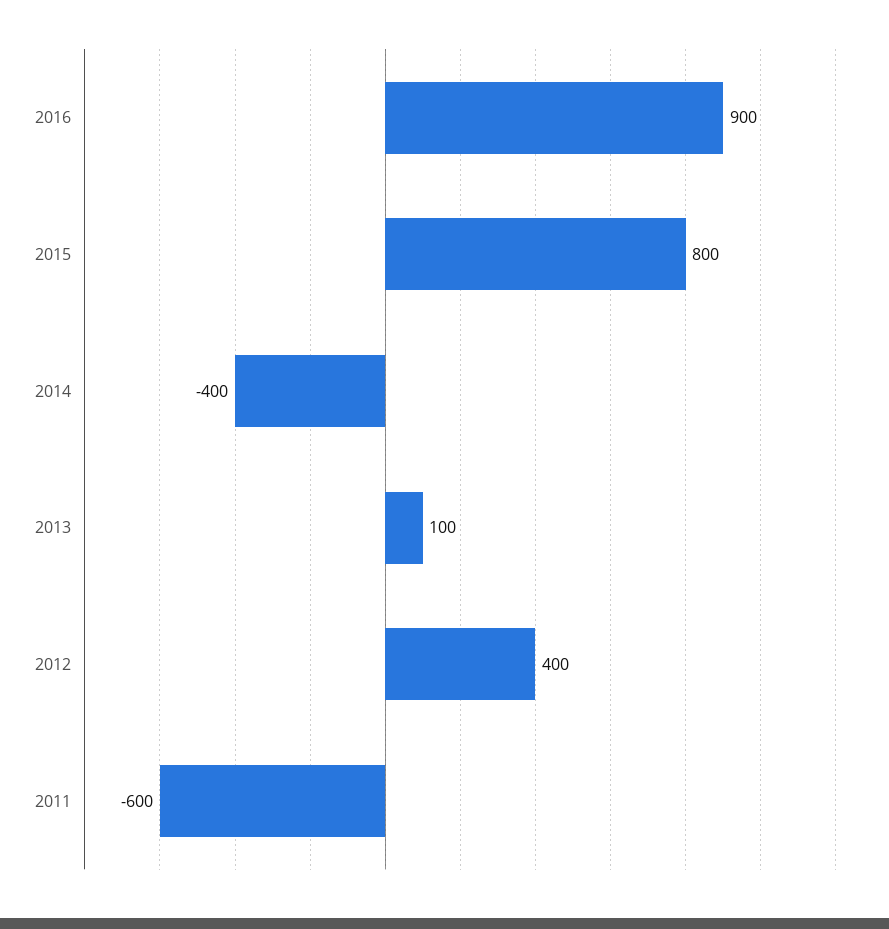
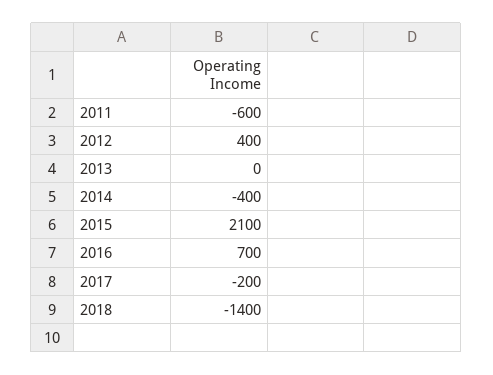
2016: 900 -> 700
2015: 800 -> 2100
2013: 100 -> 0
2017: none -> -200
2018: none -> -1400

